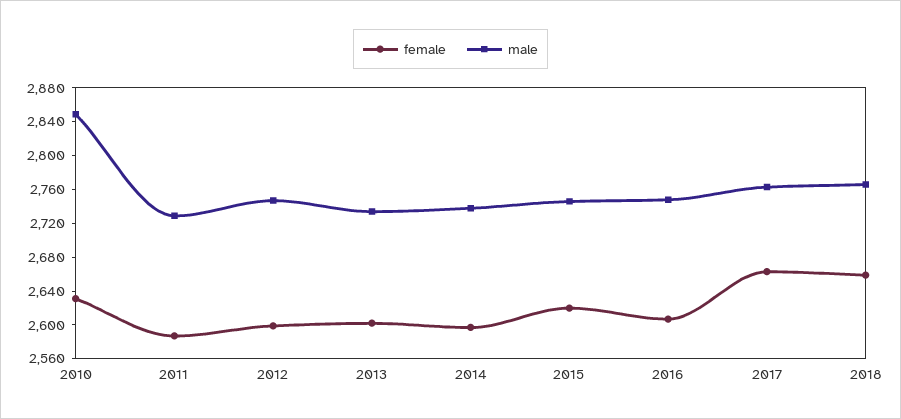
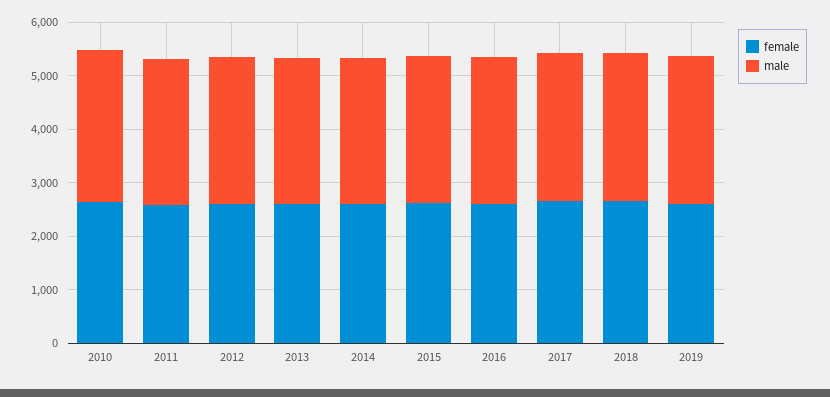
female, 2019: none -> 2600
male, 2019: none -> 2800

